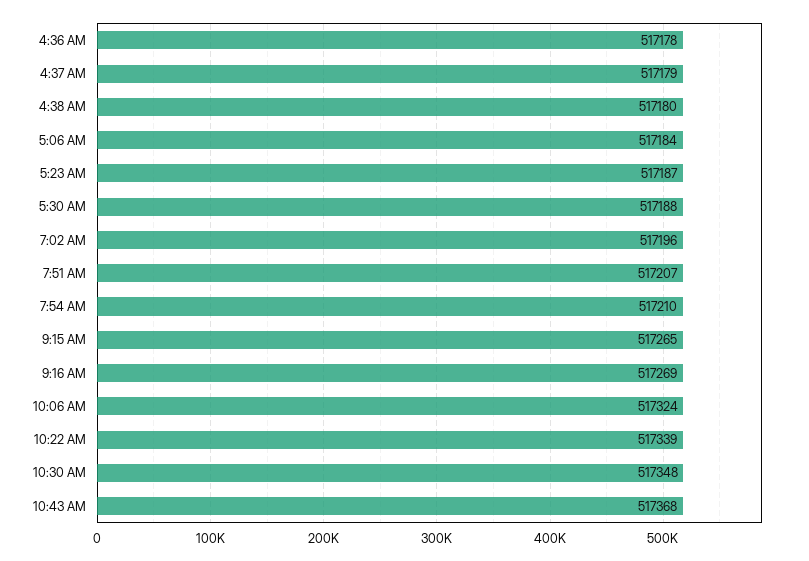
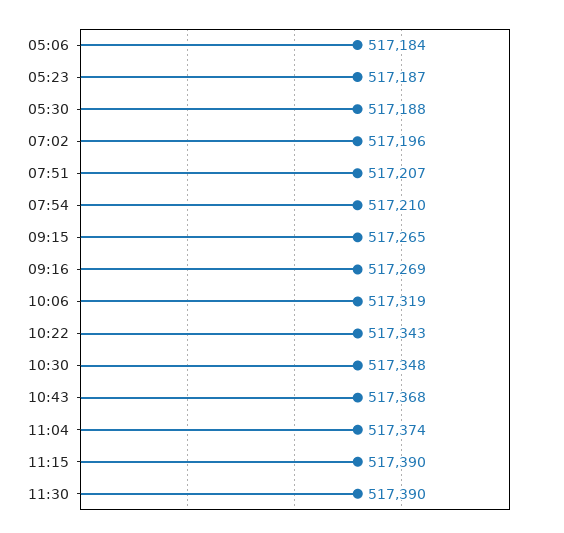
4:36 AM: 517178 -> none
4:37 AM: 517179 -> none
4:38 AM: 517180 -> none
10:06 AM: 517324 -> 517319
10:22 AM: 517339 -> 517343
11:04: none -> 517374
11:15: none -> 517390
11:30: none -> 517390

